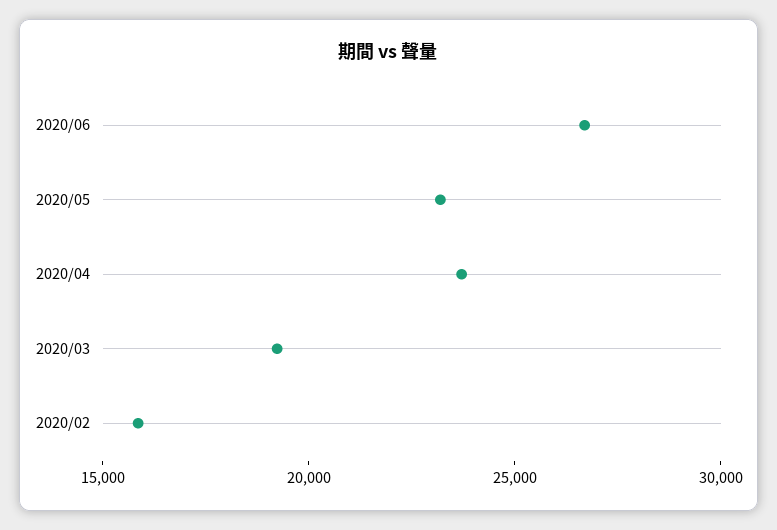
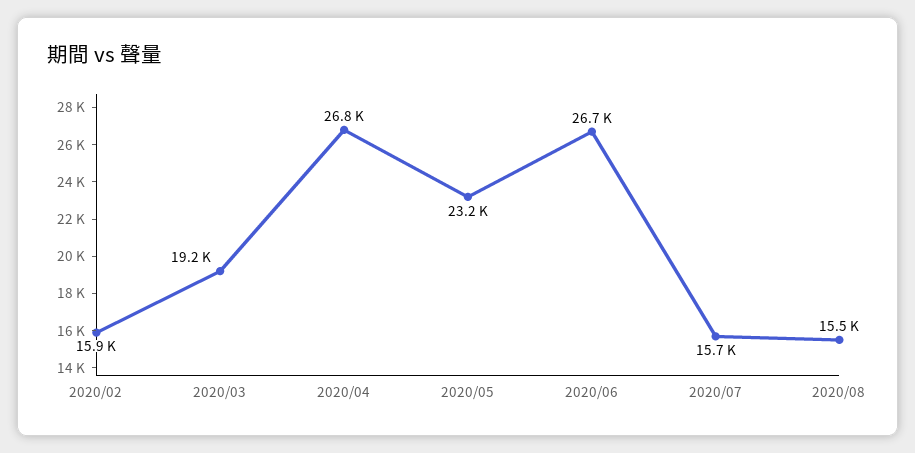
2020/04: 24000 -> 26800
2020/07: none -> 15700
2020/08: none -> 15500

